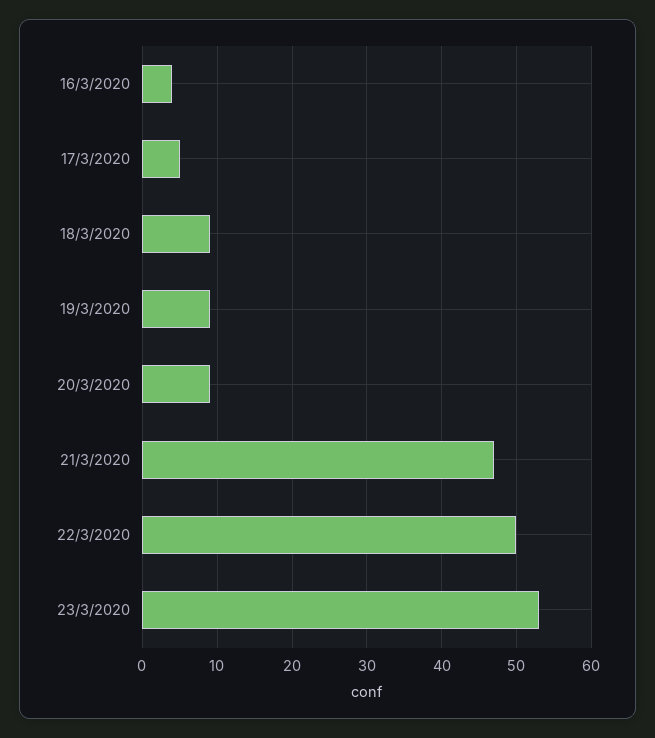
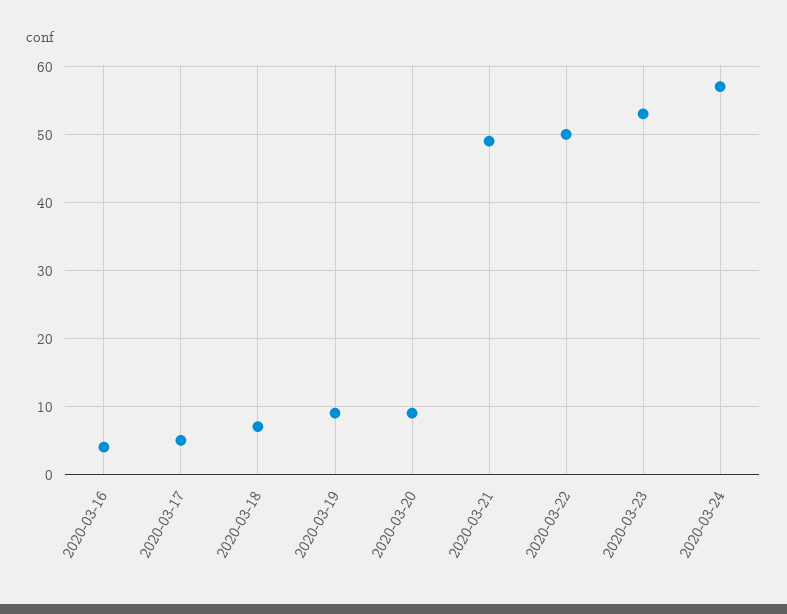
18/3/2020: 9 -> 7
21/3/2020: 47 -> 49
2020-03-24: none -> 57

